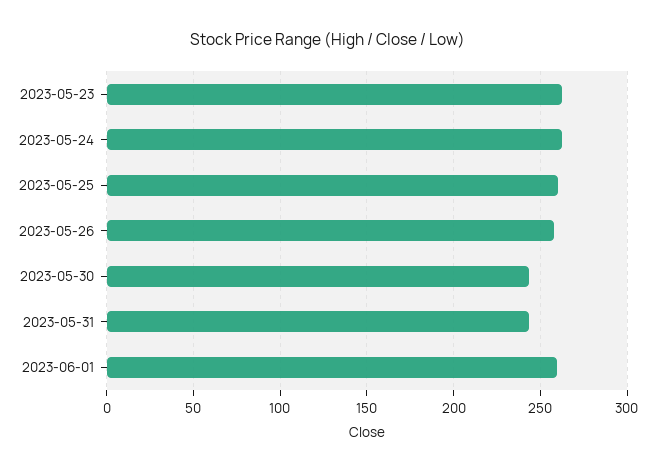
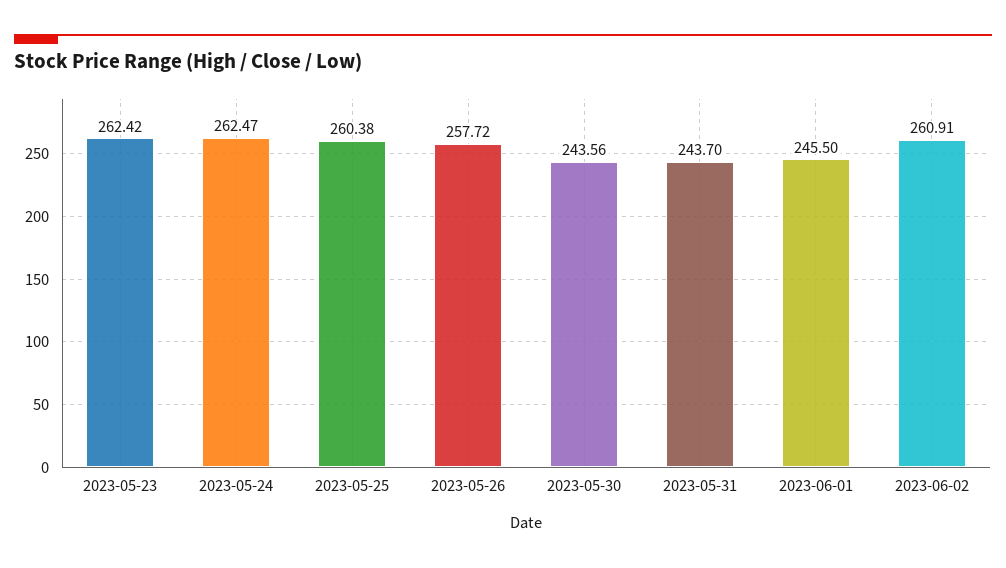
2023-06-01: 260 -> 245.5
2023-06-02: none -> 260.91

